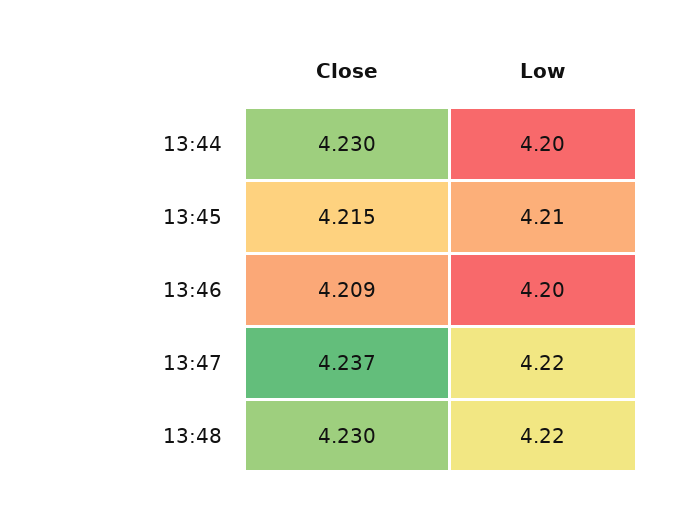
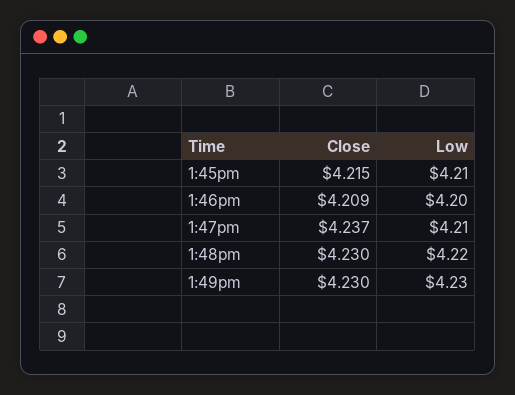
Close, 13:44: 4.23 -> none
Low, 13:44: 4.2 -> none
Low, 13:47: 4.22 -> 4.21
Close, 1:49pm: none -> 4.23
Low, 1:49pm: none -> 4.23

